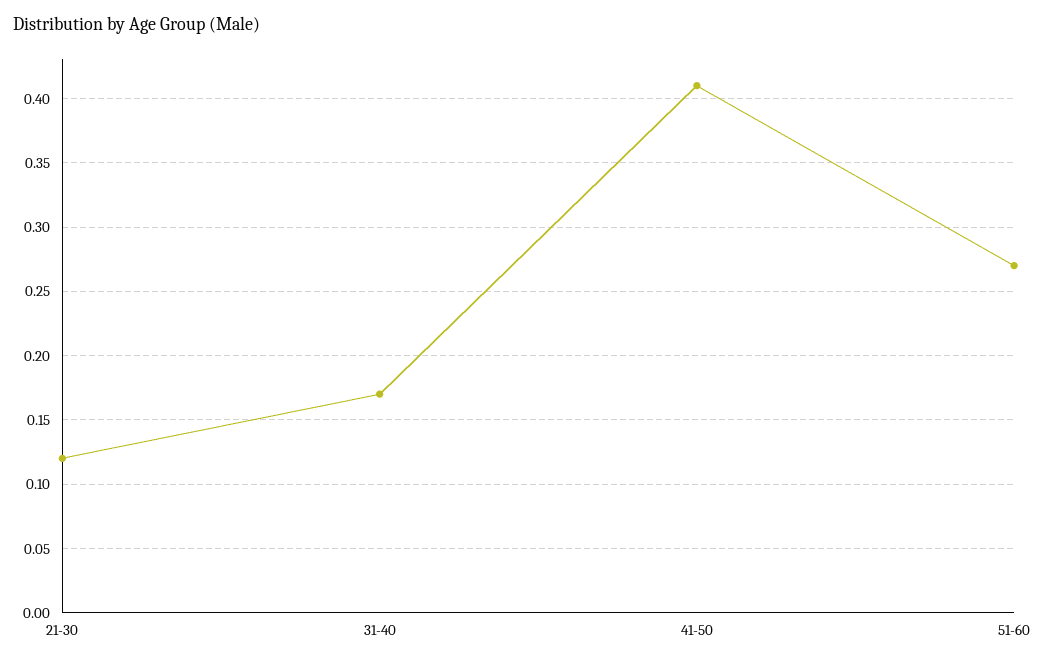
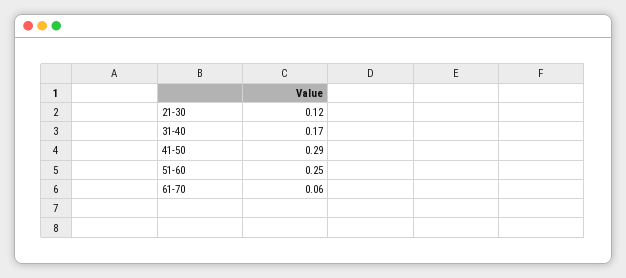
41-50: 0.41 -> 0.29
51-60: 0.27 -> 0.25
61-70: none -> 0.06

